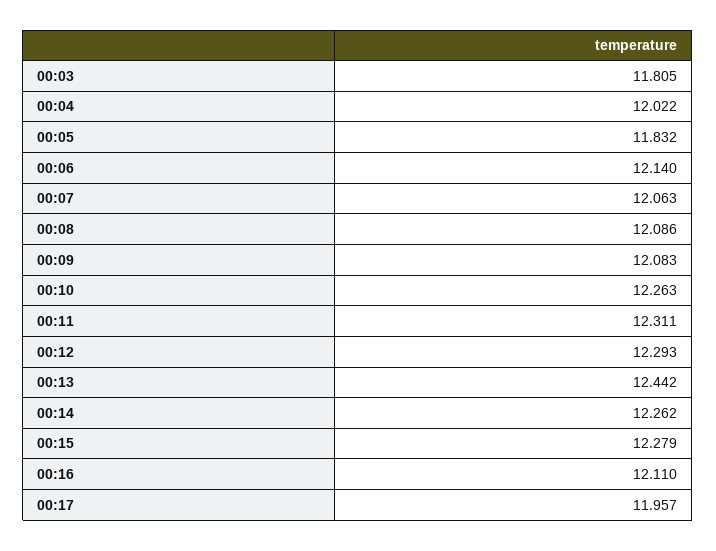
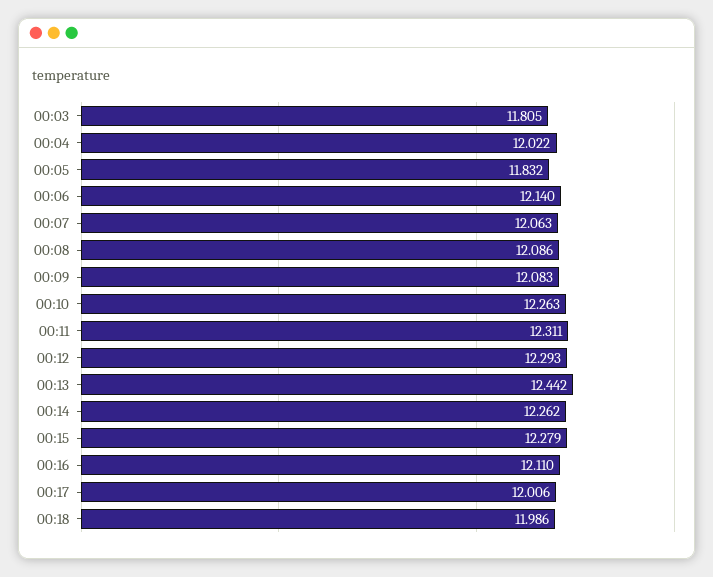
00:17: 11.957 -> 12.006
00:18: none -> 11.986

